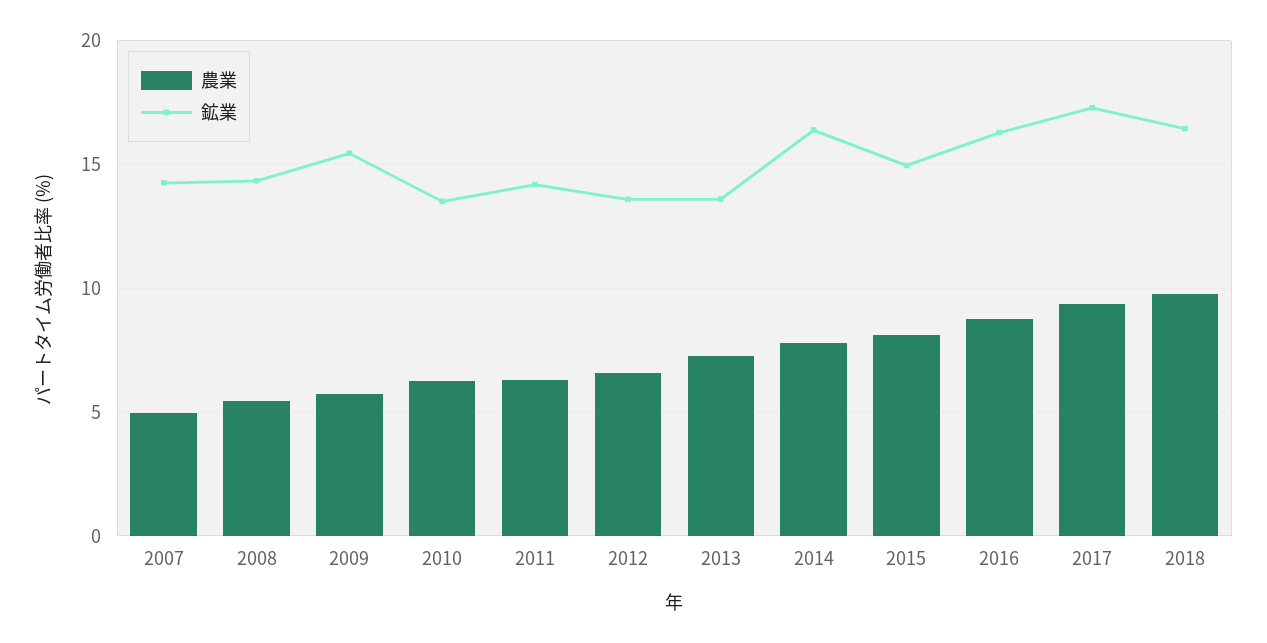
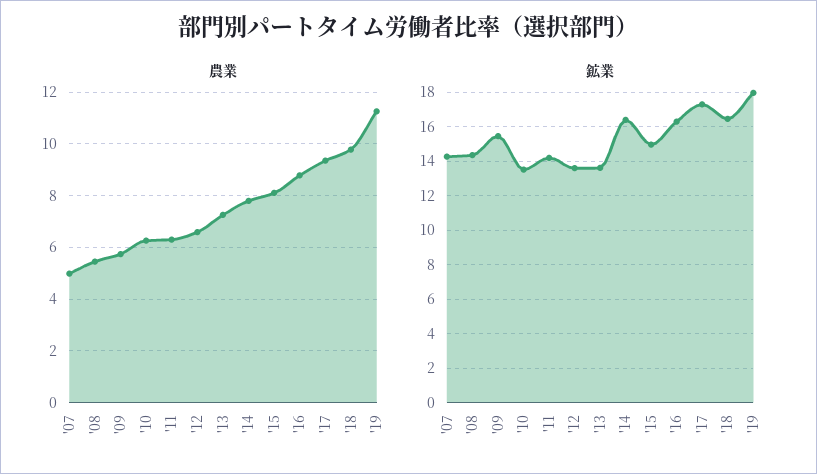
農業, '19: none -> 11.25
鉱業, '19: none -> 18

